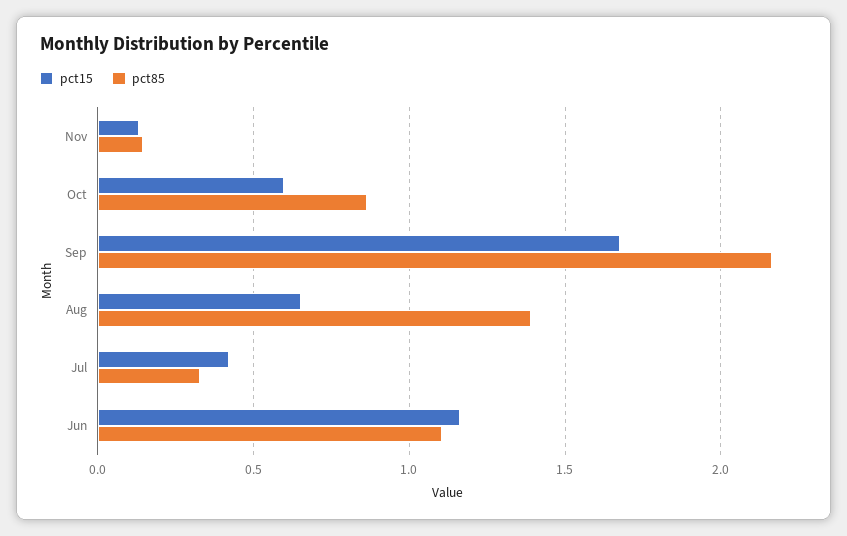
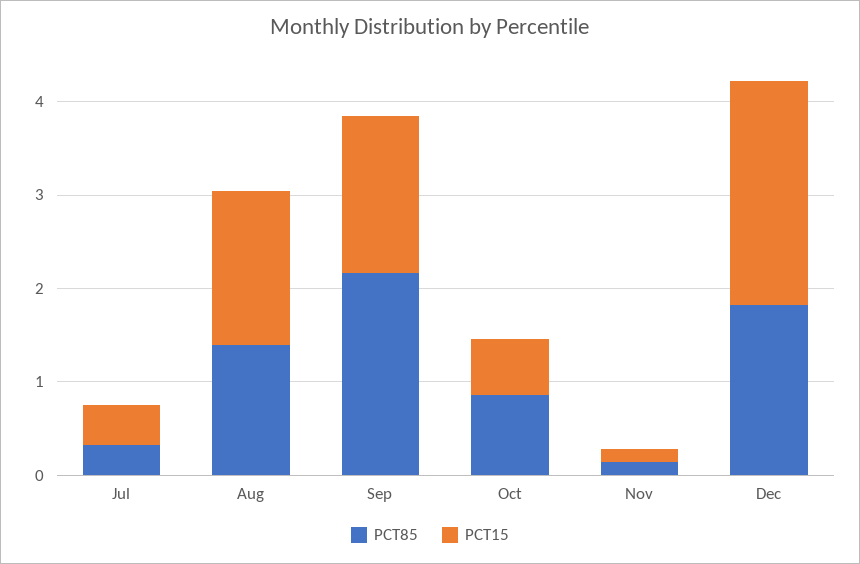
pct15, Aug: 0.65 -> 1.6
pct15, Jun: 1.15 -> none
pct85, Jun: 1.1 -> none
pct85, Dec: none -> 1.8
pct15, Dec: none -> 2.4

